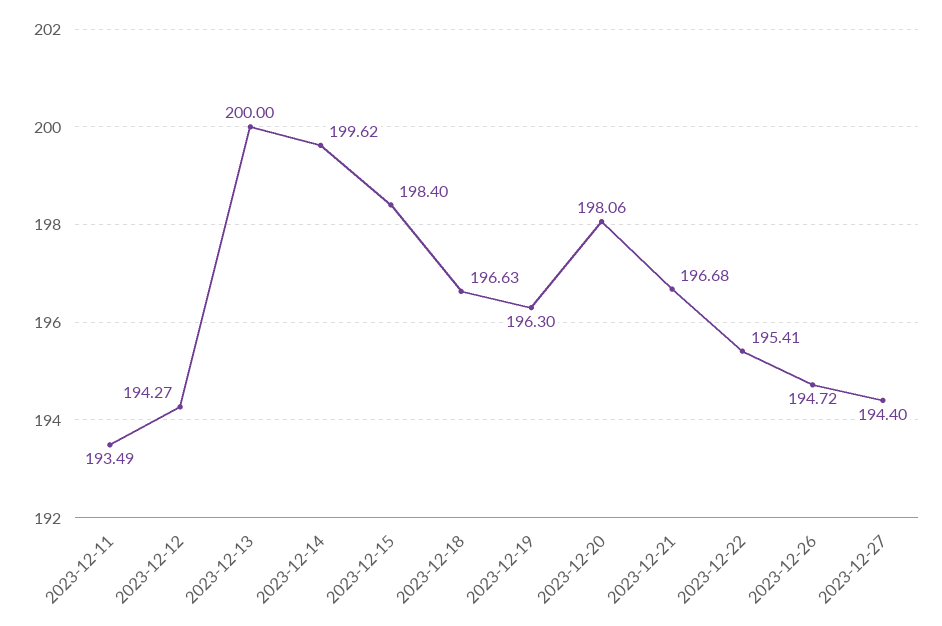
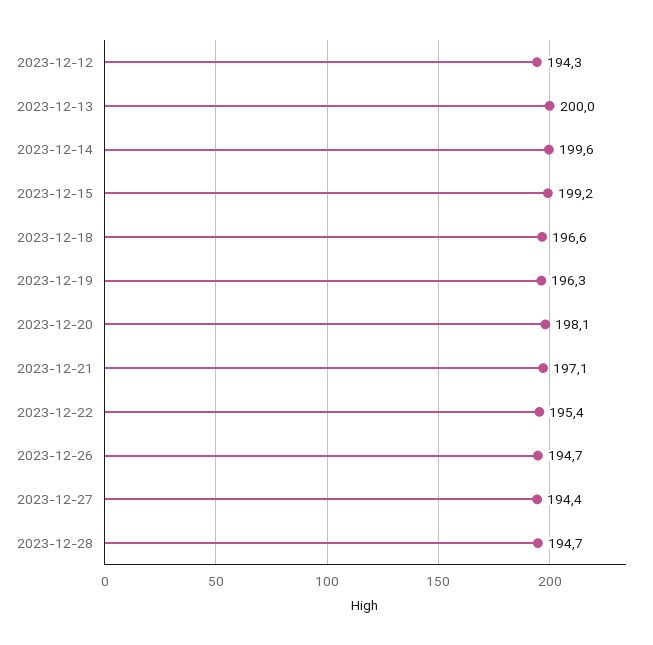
2023-12-11: 193.49 -> none
2023-12-15: 198.4 -> 199.2
2023-12-21: 196.68 -> 197.1
2023-12-28: none -> 194.7

